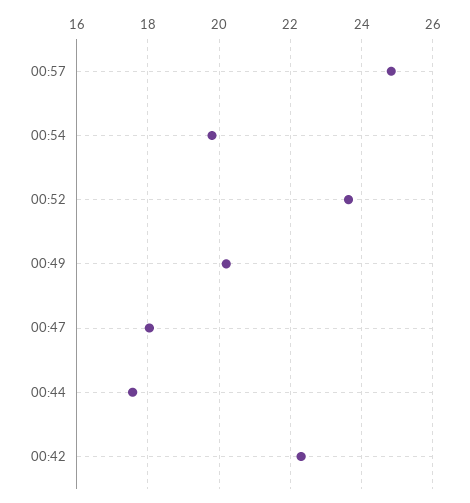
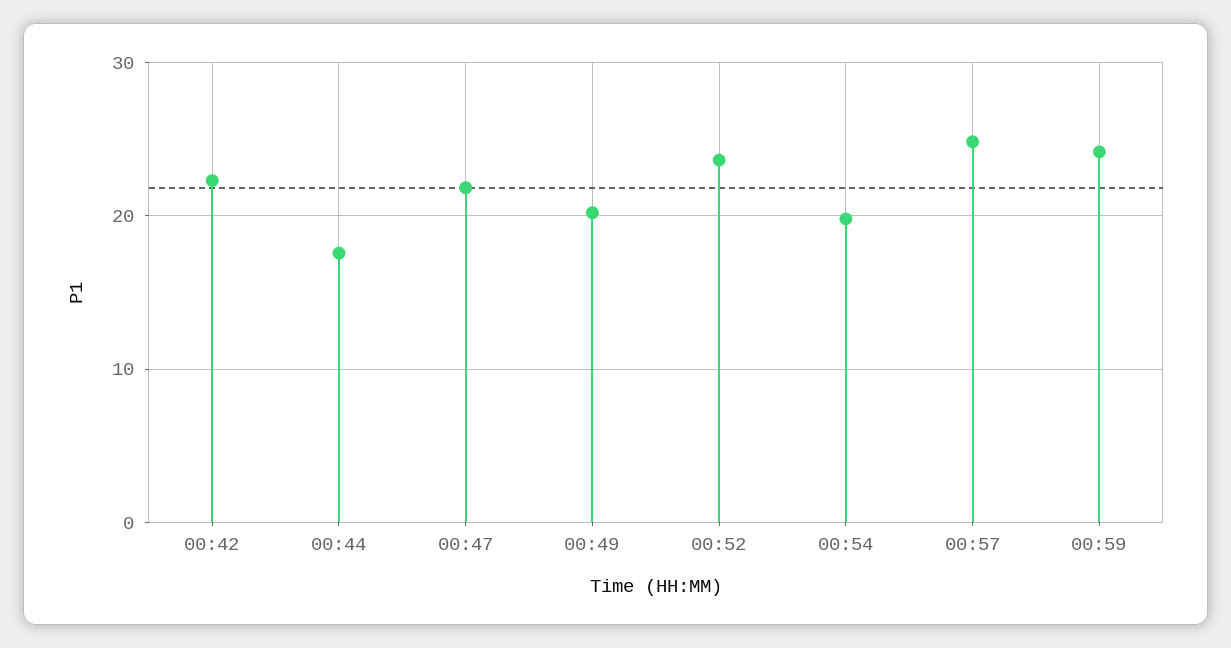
00:47: 18 -> 22
00:59: none -> 24

